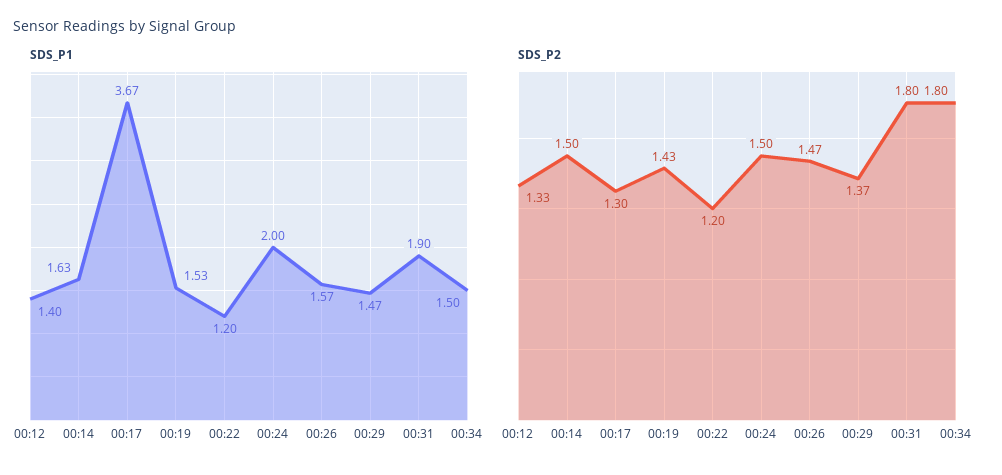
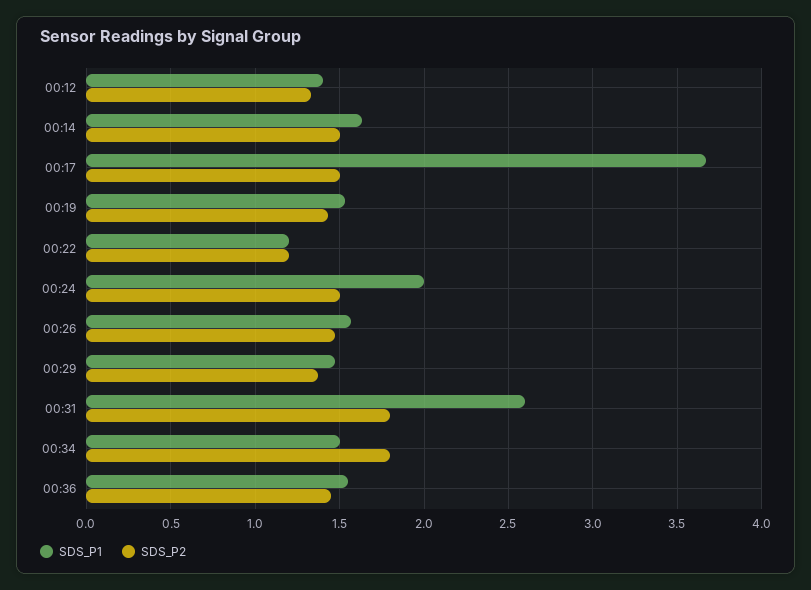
SDS_P1, 00:31: 1.9 -> 2.6
SDS_P2, 00:17: 1.3 -> 1.5
SDS_P1, 00:36: none -> 1.55
SDS_P2, 00:36: none -> 1.45

